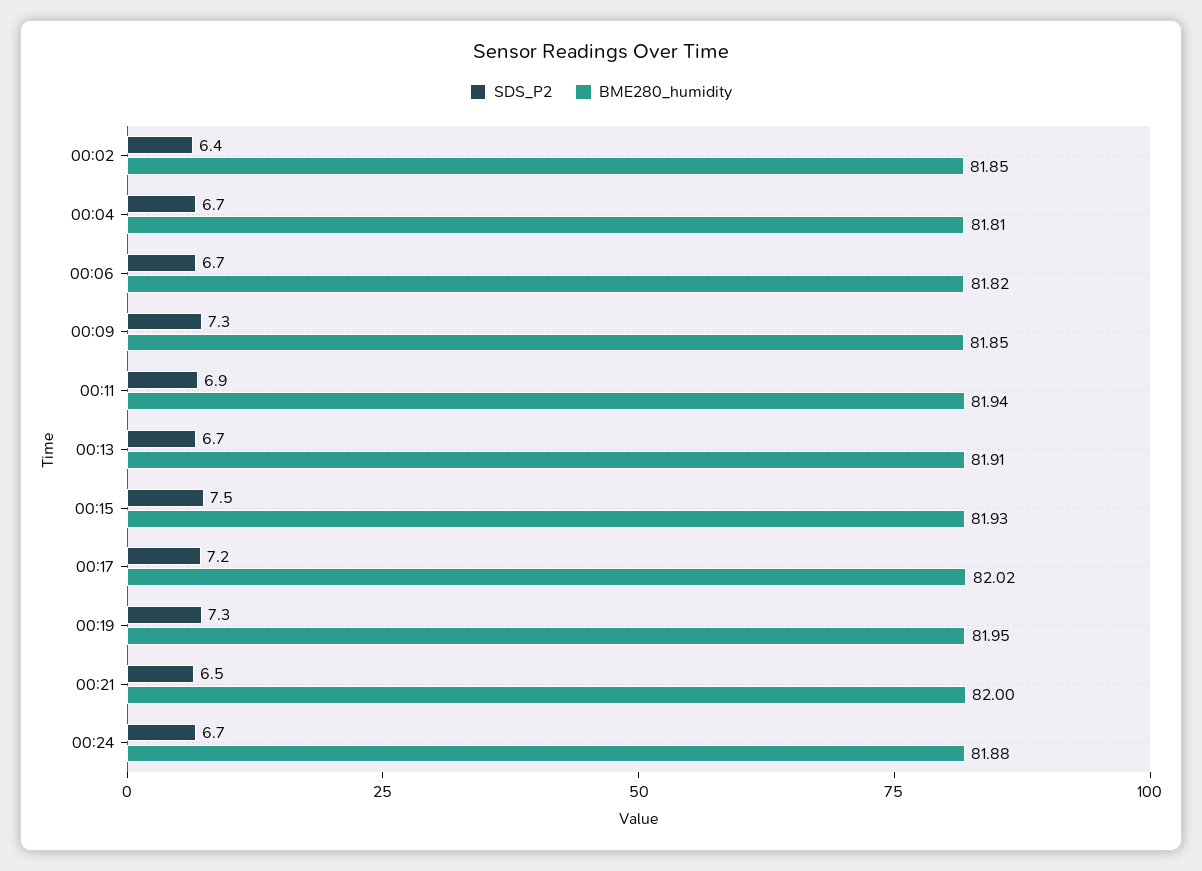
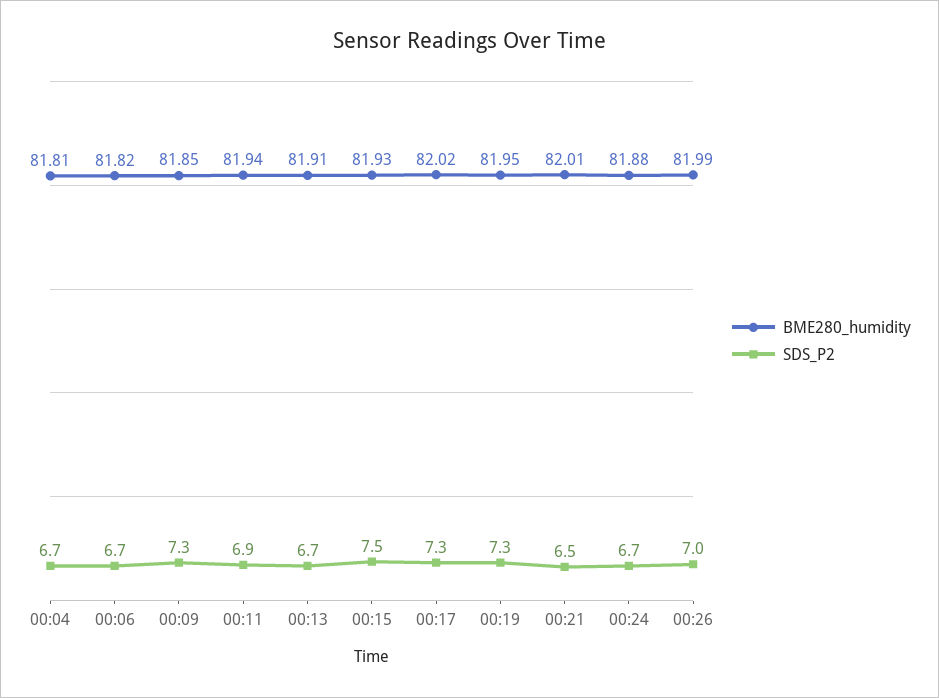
SDS_P2, 00:02: 6.4 -> none
BME280_humidity, 00:02: 81.85 -> none
SDS_P2, 00:17: 7.2 -> 7.3
BME280_humidity, 00:21: 82 -> 82.01
BME280_humidity, 00:26: none -> 81.99
SDS_P2, 00:26: none -> 7

